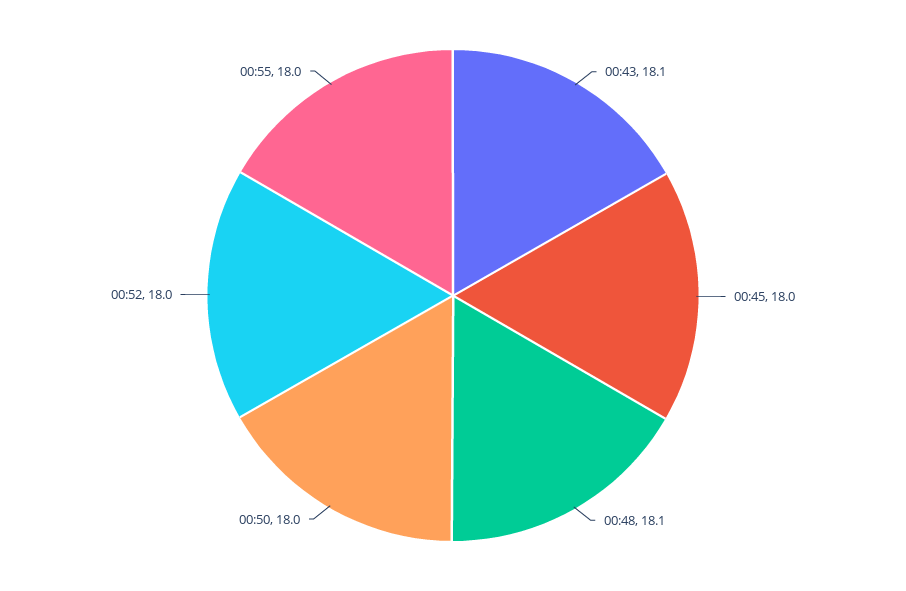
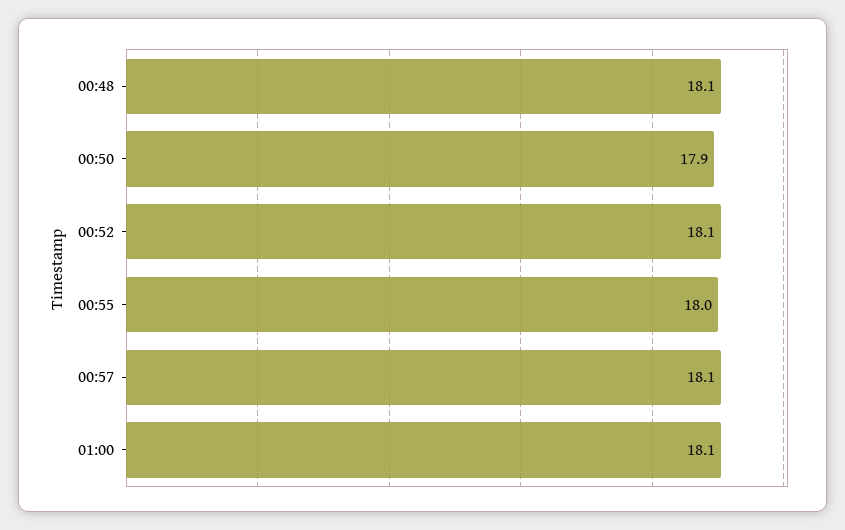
00:43: 18.1 -> none
00:45: 18 -> none
00:50: 18 -> 17.9
00:52: 18 -> 18.1
00:57: none -> 18.1
01:00: none -> 18.1

